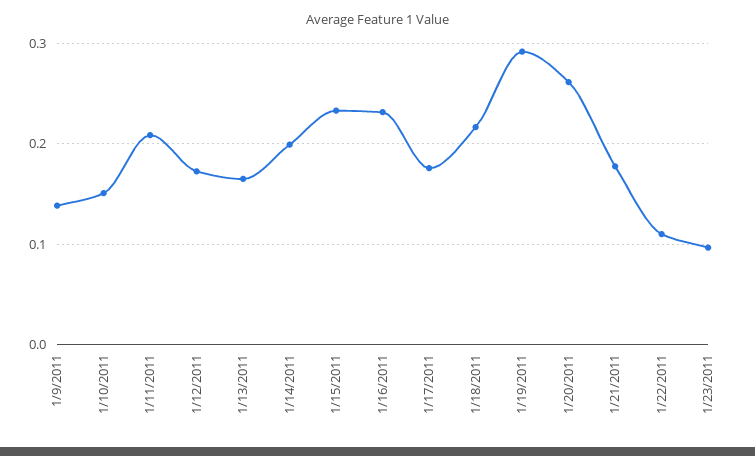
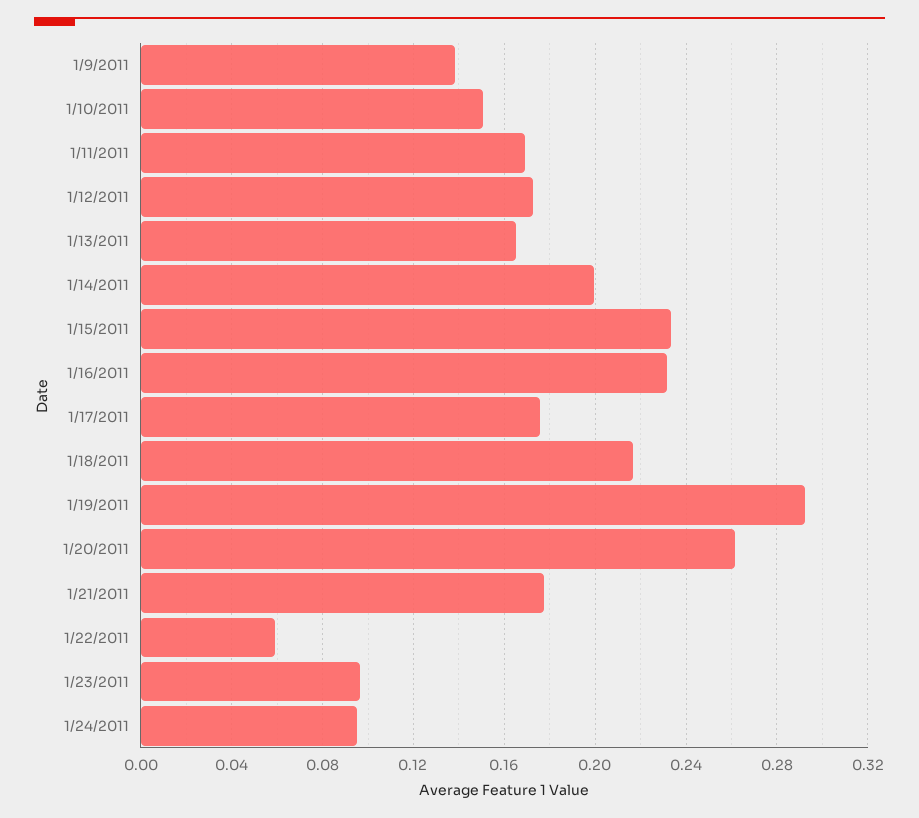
1/11/2011: 0.21 -> 0.17
1/22/2011: 0.11 -> 0.06
1/24/2011: none -> 0.095

